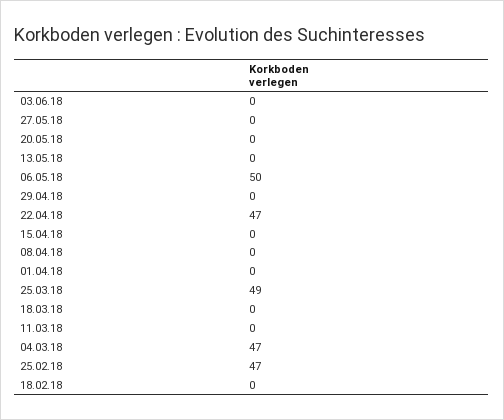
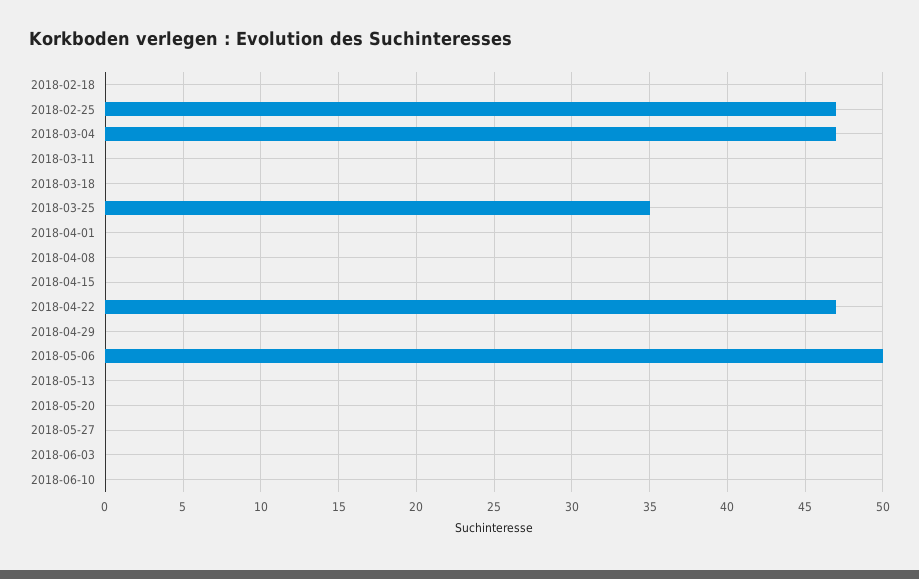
25.03.18: 49 -> 35
2018-06-10: none -> 0

